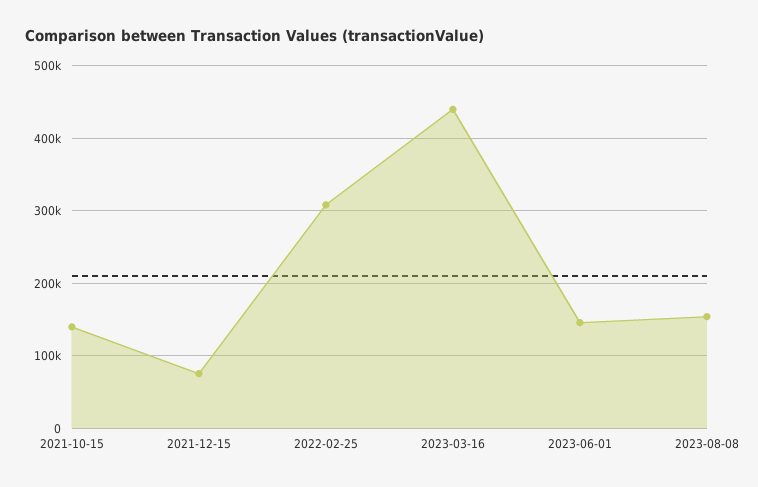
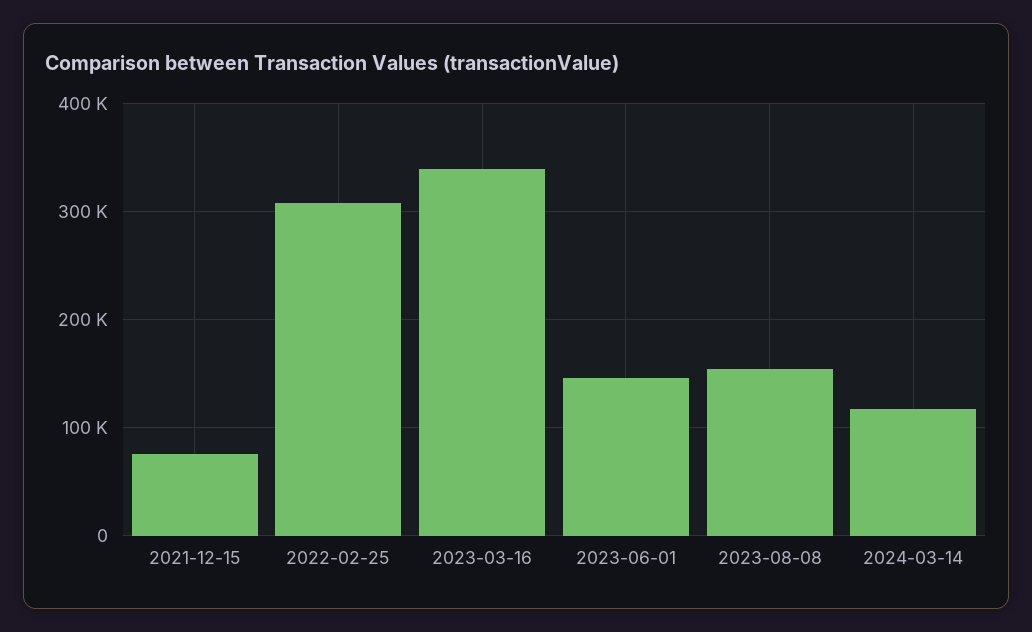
2021-10-15: 140000 -> none
2023-03-16: 440000 -> 340000
2024-03-14: none -> 120000

